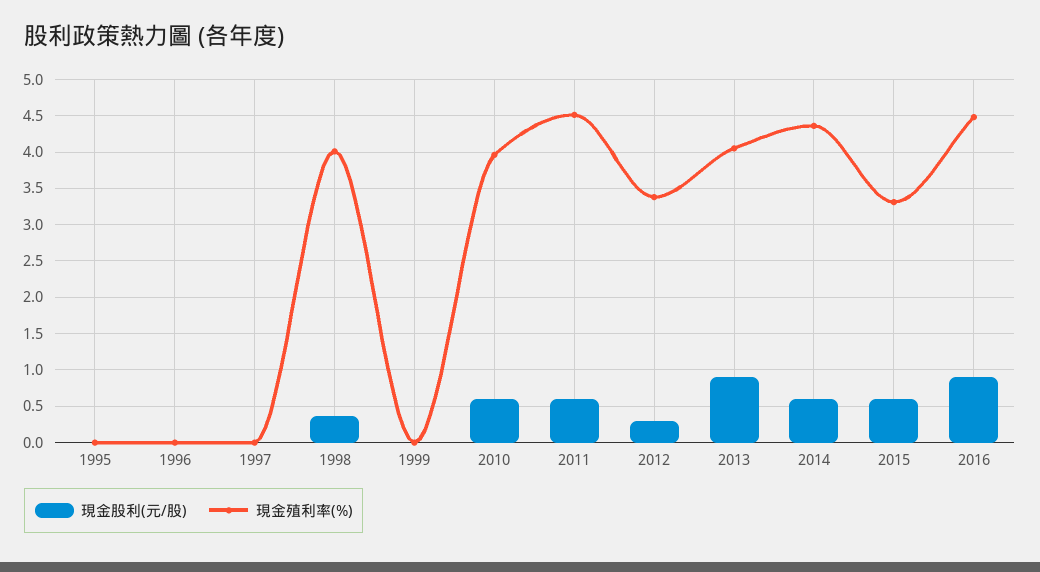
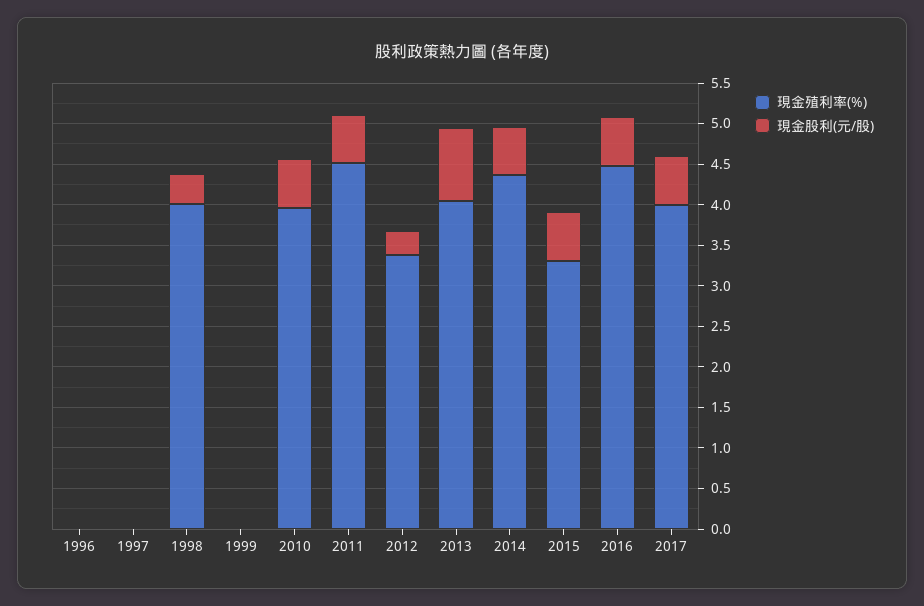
現金股利(元/股), 1995: 0 -> none
現金殖利率(%), 1995: 0 -> none
現金股利(元/股), 2016: 0.9 -> 0.6
現金殖利率(%), 2017: none -> 4
現金股利(元/股), 2017: none -> 0.6

